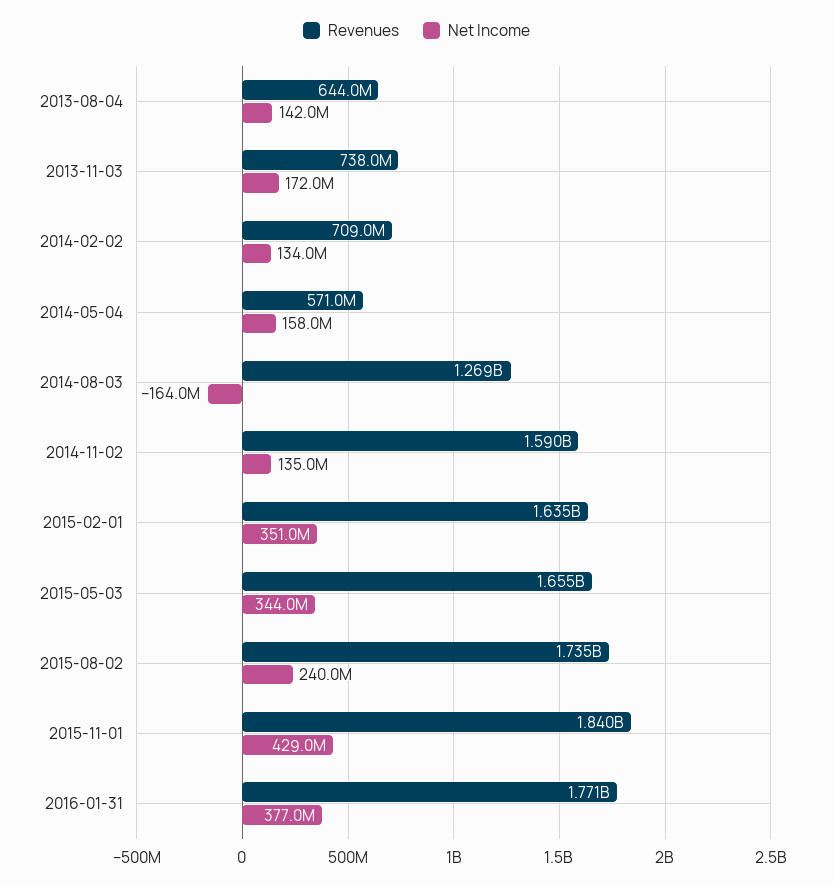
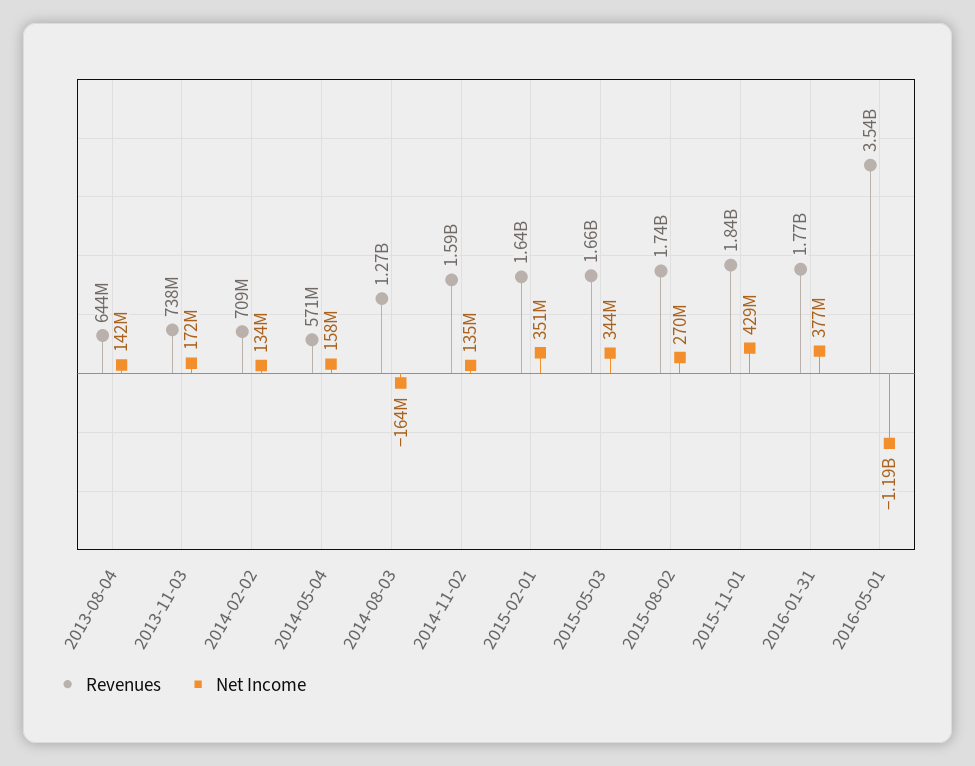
Net Income, 2015-08-02: 240000000 -> 270000000
Revenues, 2016-05-01: none -> 3540000000
Net Income, 2016-05-01: none -> -1190000000

